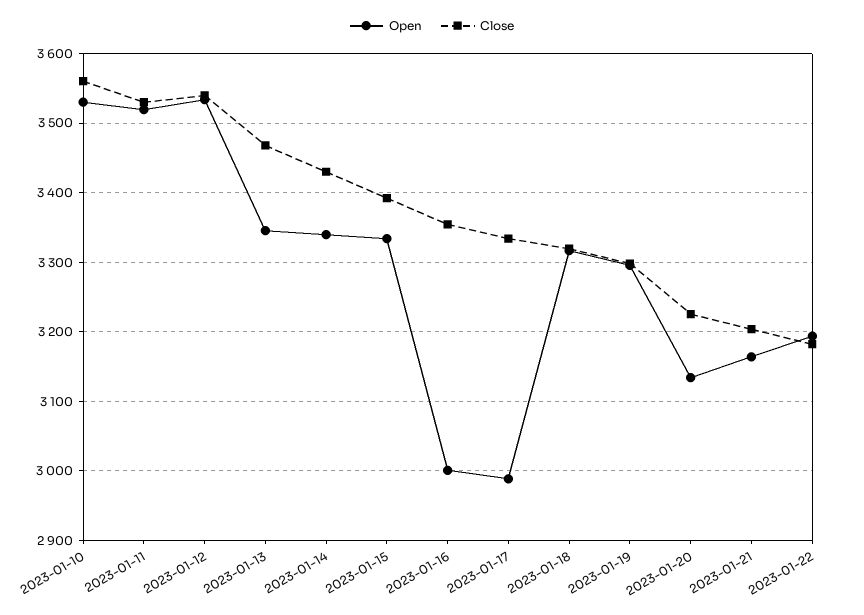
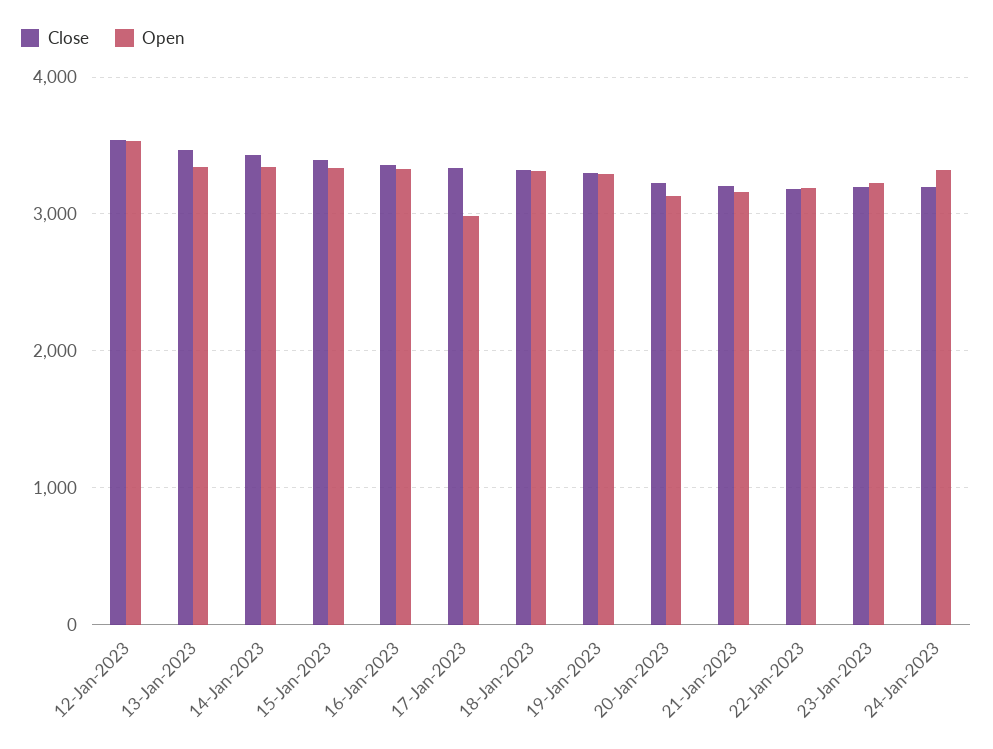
Open, 2023-01-10: 3530 -> none
Close, 2023-01-10: 3560 -> none
Open, 2023-01-11: 3520 -> none
Close, 2023-01-11: 3530 -> none
Open, 2023-01-16: 3000 -> 3300
Close, 23-Jan-2023: none -> 3200
Open, 23-Jan-2023: none -> 3200
Close, 24-Jan-2023: none -> 3200
Open, 24-Jan-2023: none -> 3300

